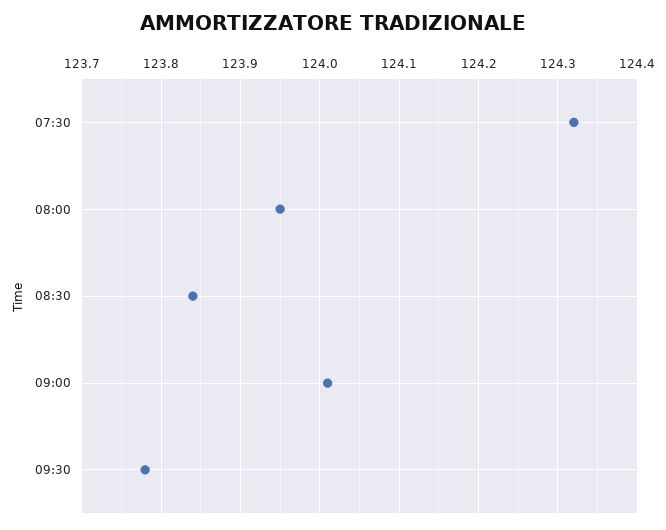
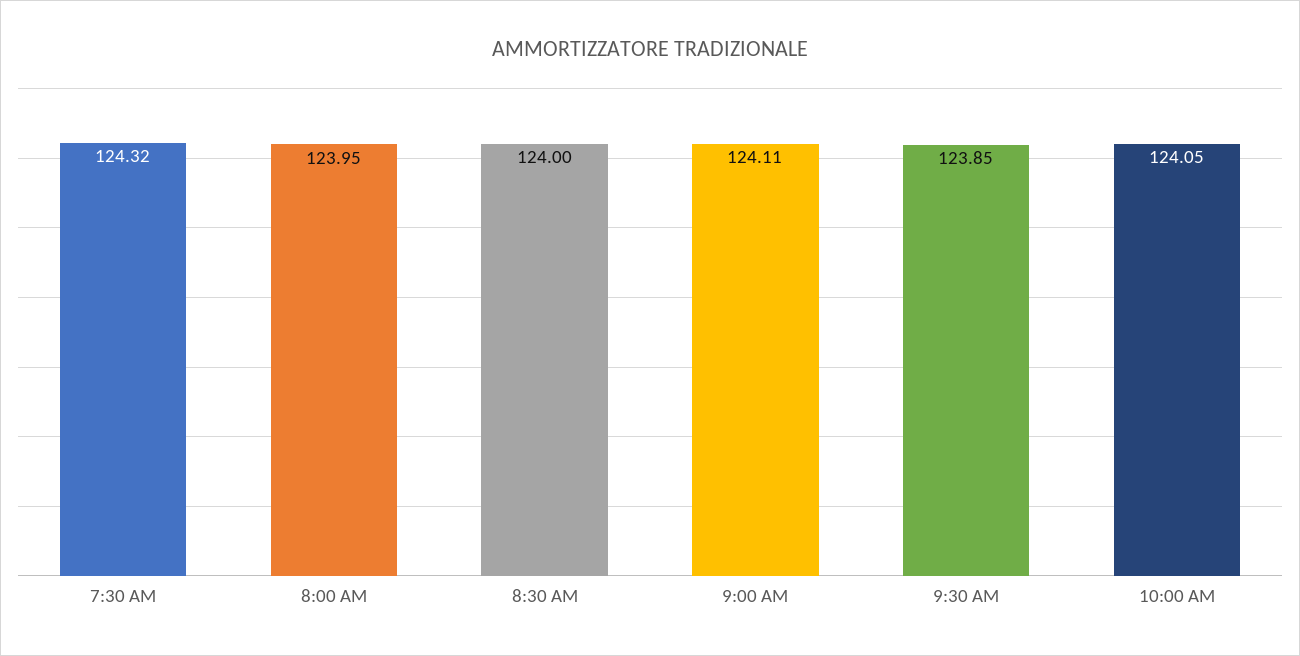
08:30: 123.84 -> 124
09:00: 124.01 -> 124.11
09:30: 123.78 -> 123.85
10:00 AM: none -> 124.05

